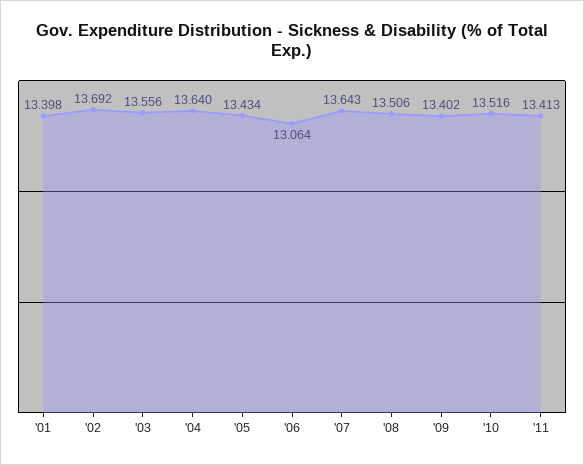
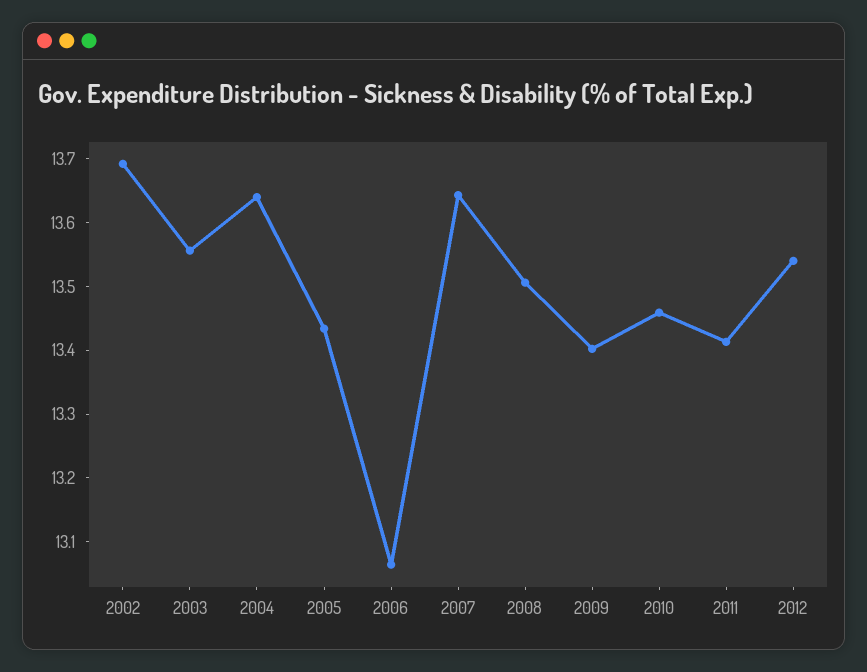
'01: 13.398 -> none
'10: 13.516 -> 13.46
2012: none -> 13.54

